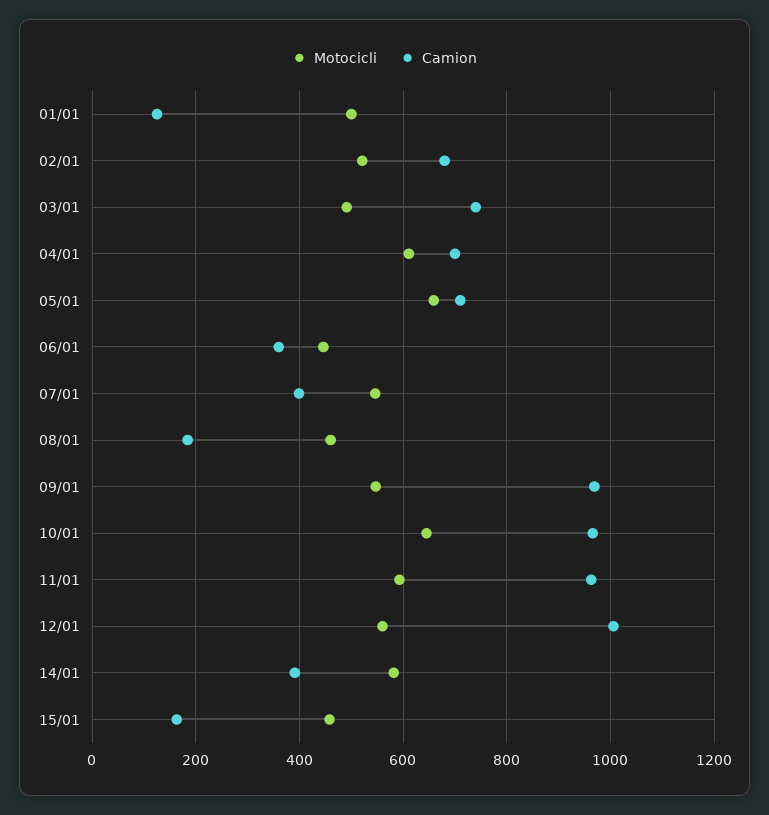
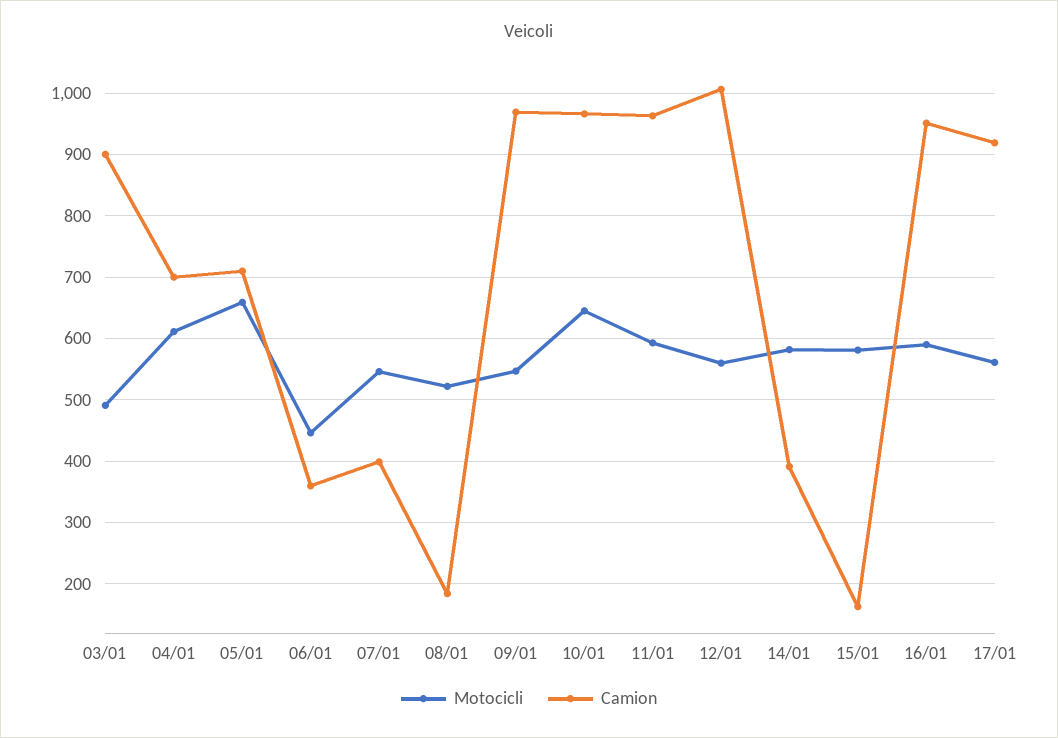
Motocicli, 01/01: 500 -> none
Camion, 01/01: 120 -> none
Motocicli, 02/01: 520 -> none
Camion, 02/01: 680 -> none
Camion, 03/01: 740 -> 900
Motocicli, 08/01: 460 -> 520
Motocicli, 15/01: 460 -> 580
Motocicli, 16/01: none -> 590
Camion, 16/01: none -> 950
Motocicli, 17/01: none -> 560
Camion, 17/01: none -> 920

